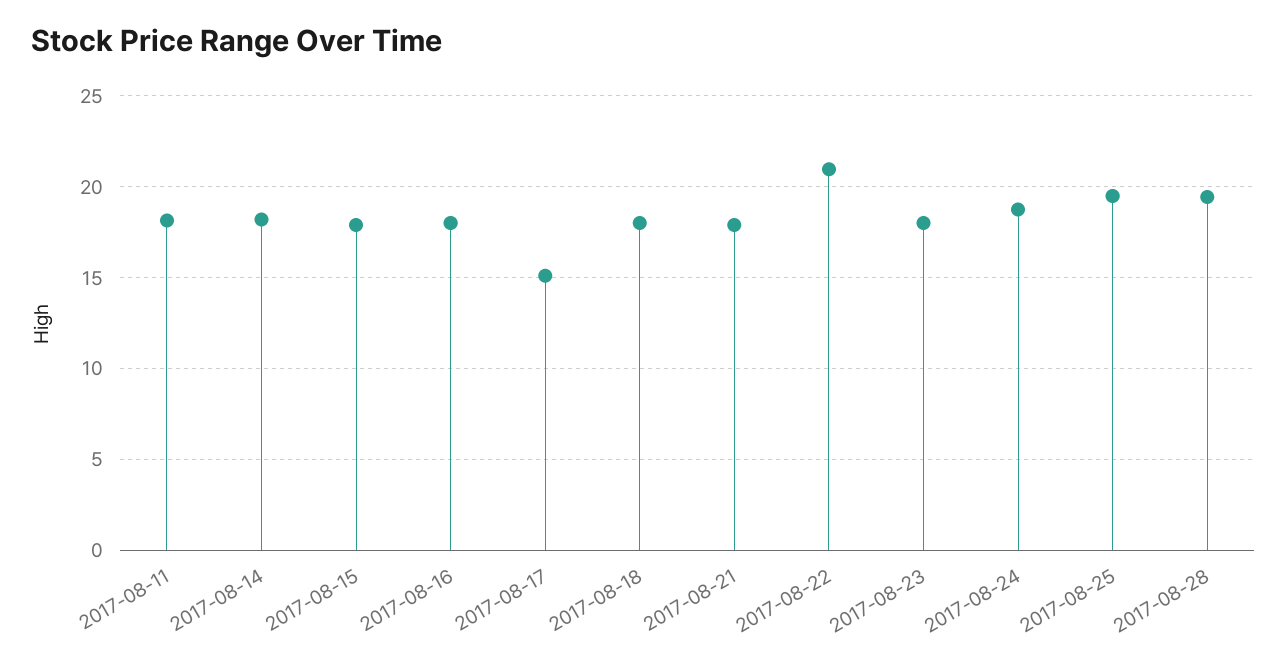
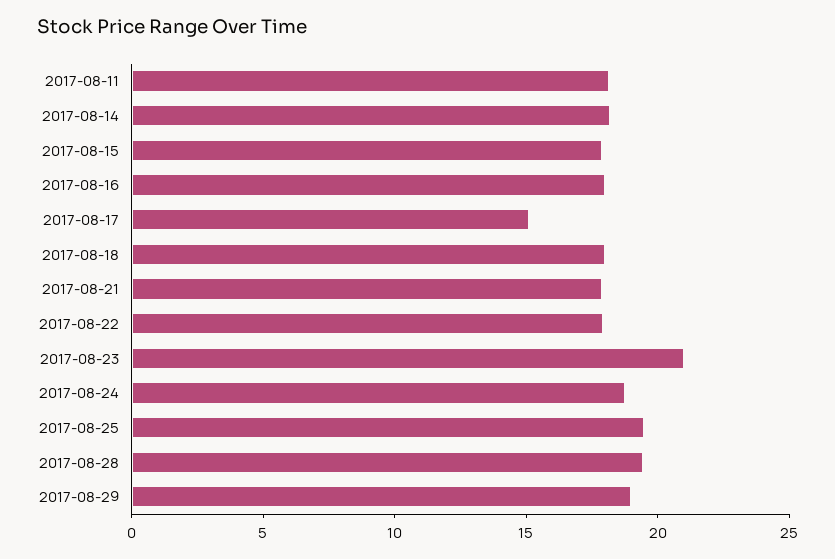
2017-08-22: 21 -> 18
2017-08-23: 18 -> 21
2017-08-29: none -> 19

